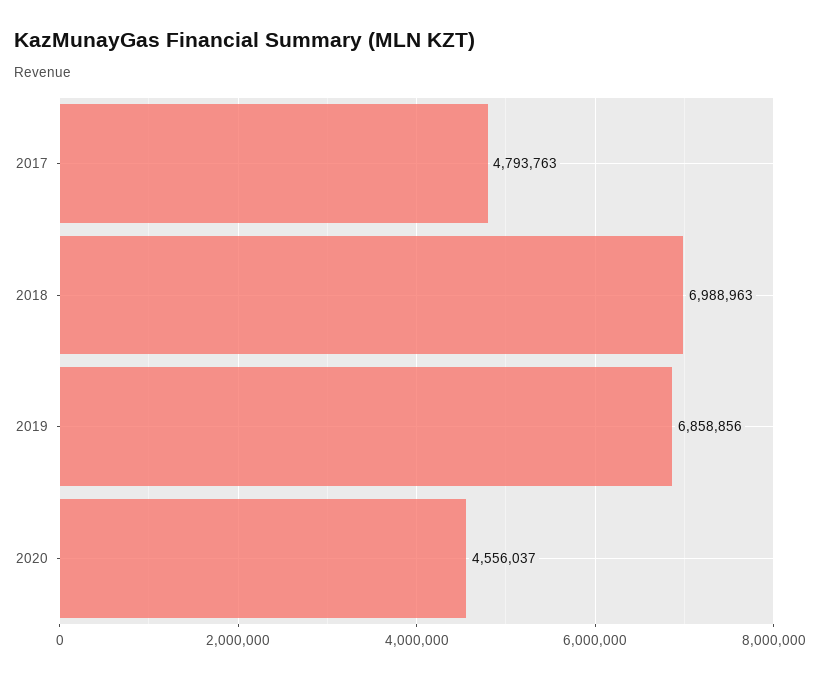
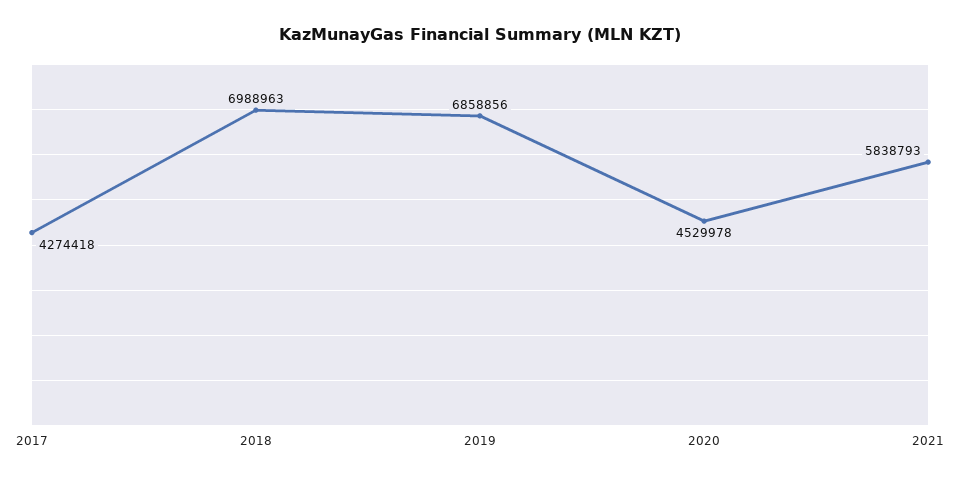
2017: 4793763 -> 4274418
2020: 4556037 -> 4529978
2021: none -> 5838793

